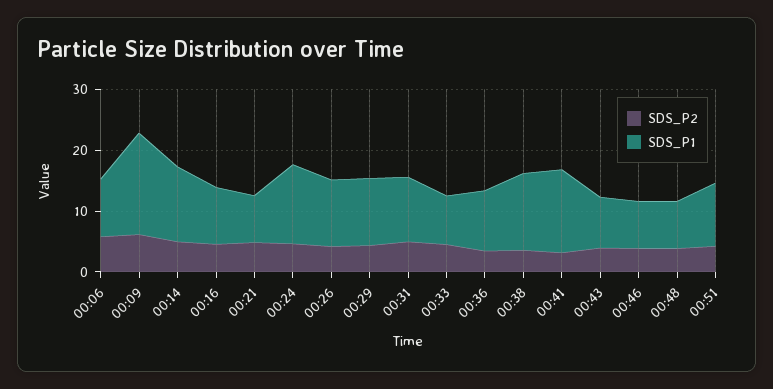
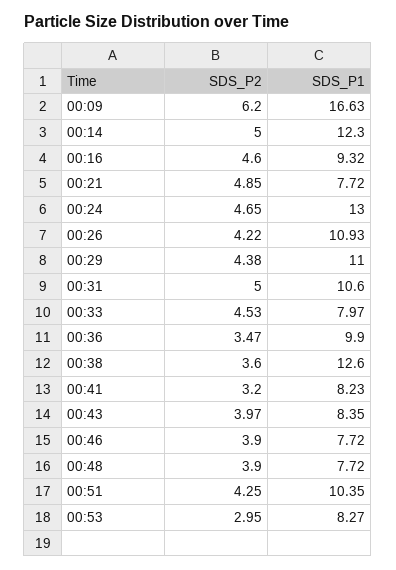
SDS_P2, 00:06: 6 -> none
SDS_P1, 00:06: 10 -> none
SDS_P1, 00:41: 14 -> 8.23
SDS_P2, 00:53: none -> 2.95
SDS_P1, 00:53: none -> 8.27

